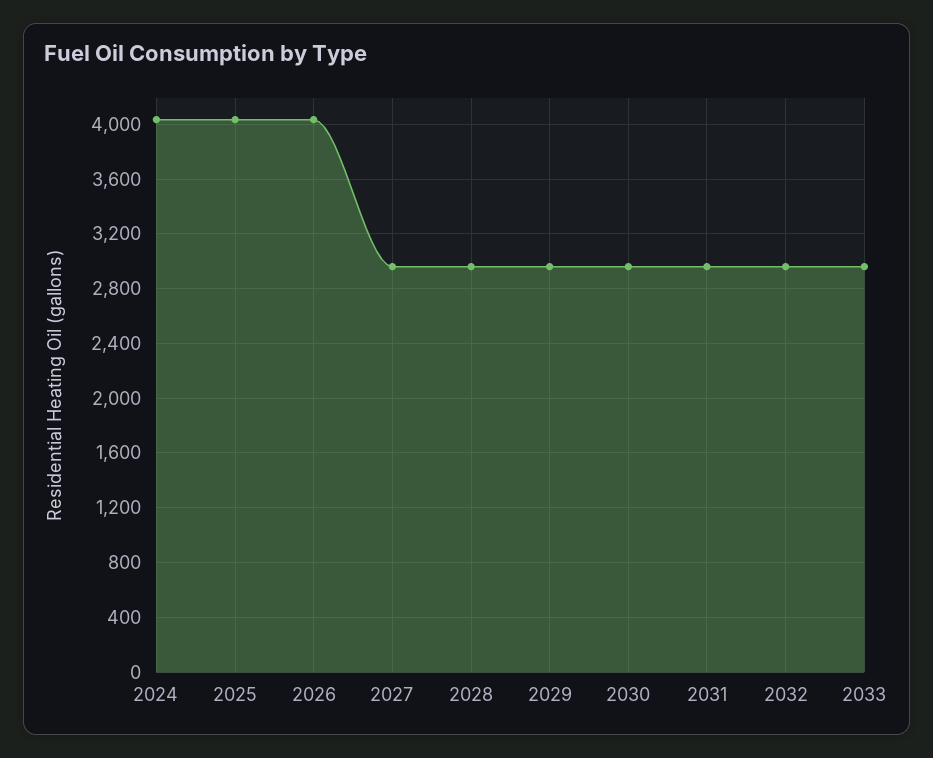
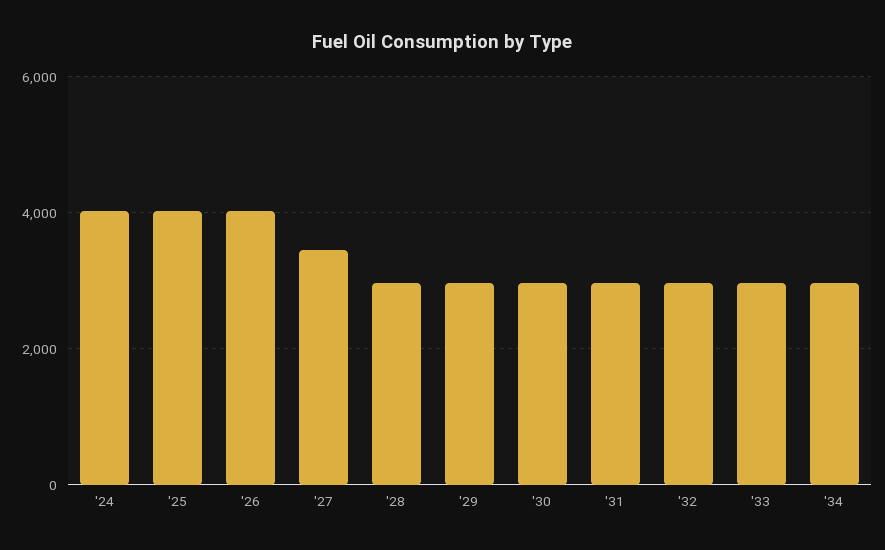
2027: 2950 -> 3400
'34: none -> 3000

